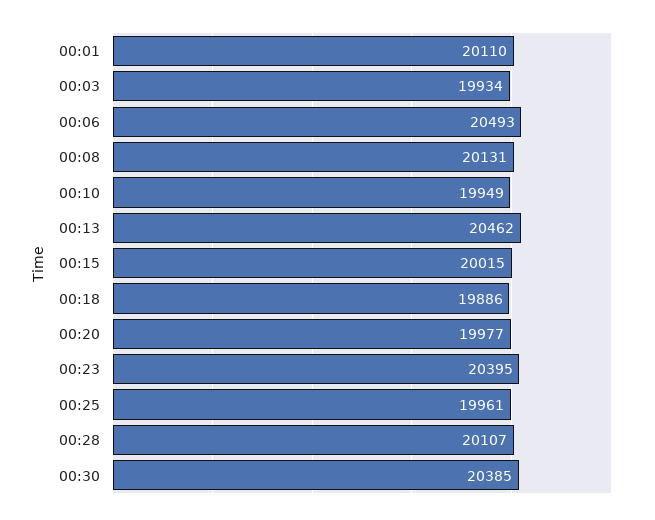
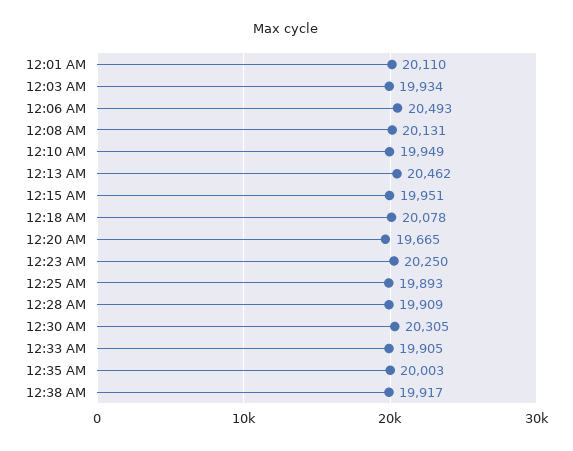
00:15: 20015 -> 19951
00:18: 19886 -> 20078
00:20: 19977 -> 19665
00:23: 20395 -> 20250
00:25: 19961 -> 19893
00:28: 20107 -> 19909
00:30: 20385 -> 20305
12:33 AM: none -> 19905
12:35 AM: none -> 20003
12:38 AM: none -> 19917

